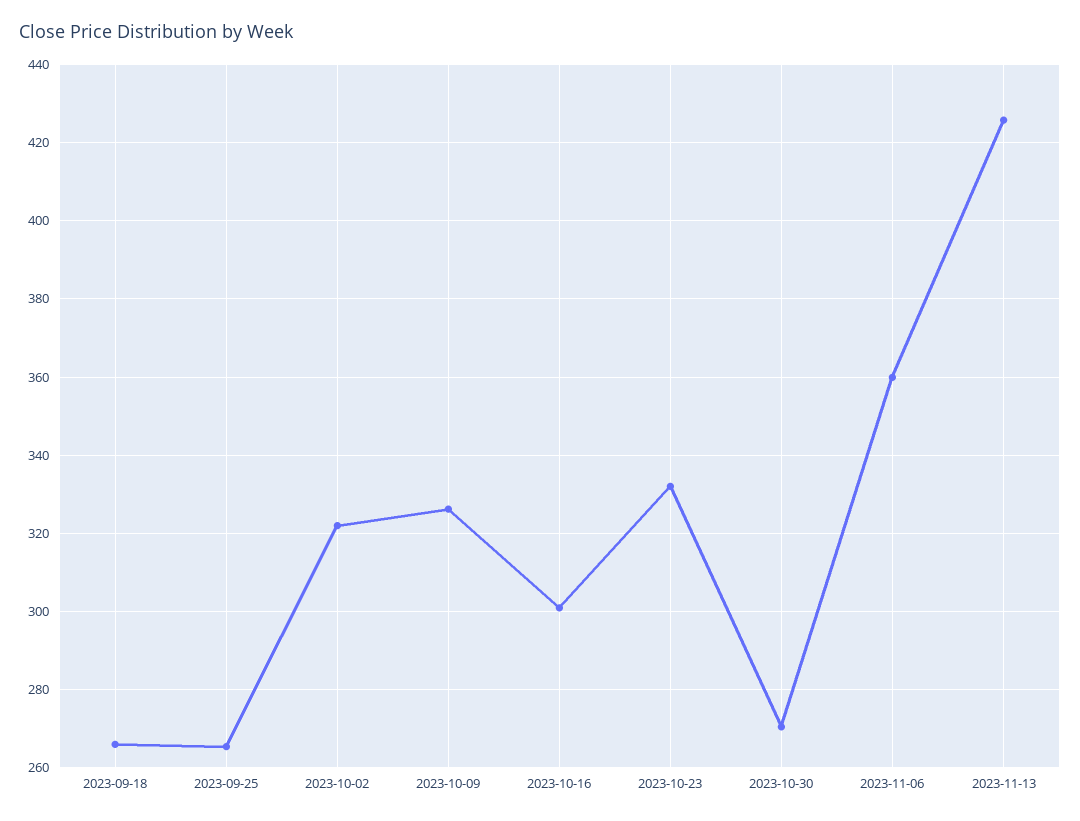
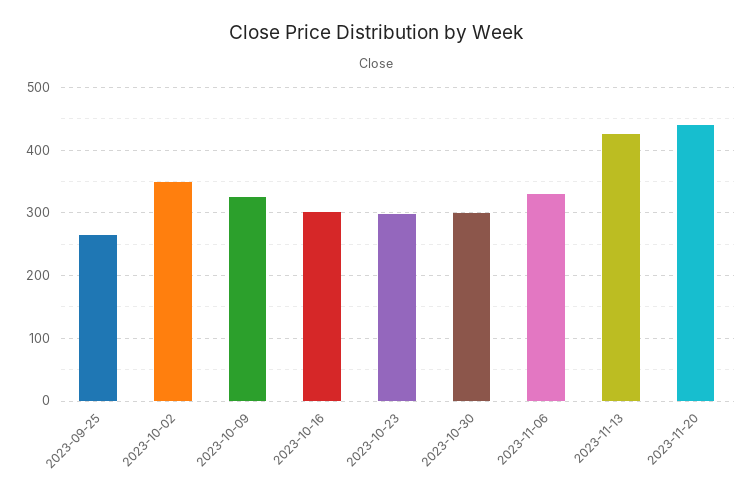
2023-09-18: 266 -> none
2023-10-02: 322 -> 350
2023-10-23: 332 -> 300
2023-10-30: 270 -> 300
2023-11-06: 360 -> 330
2023-11-20: none -> 440

